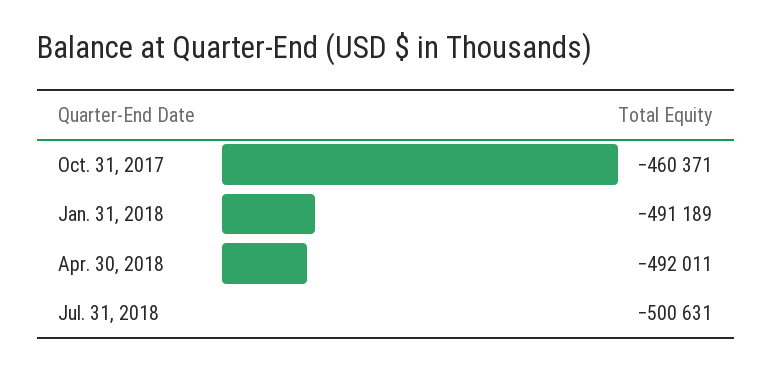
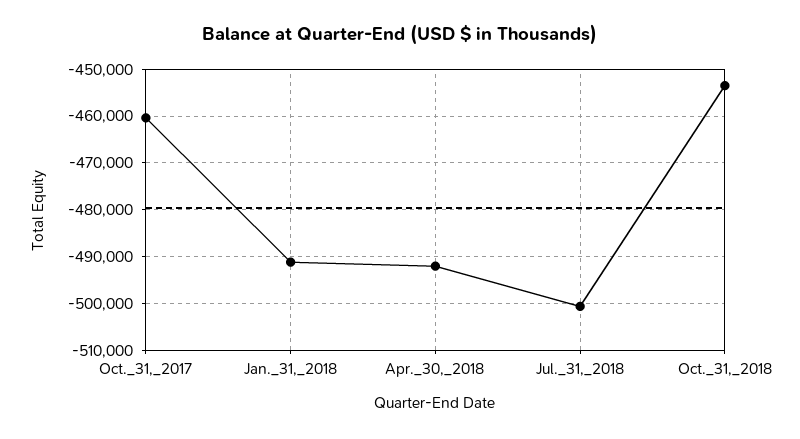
Oct._31,_2018: none -> -454000

